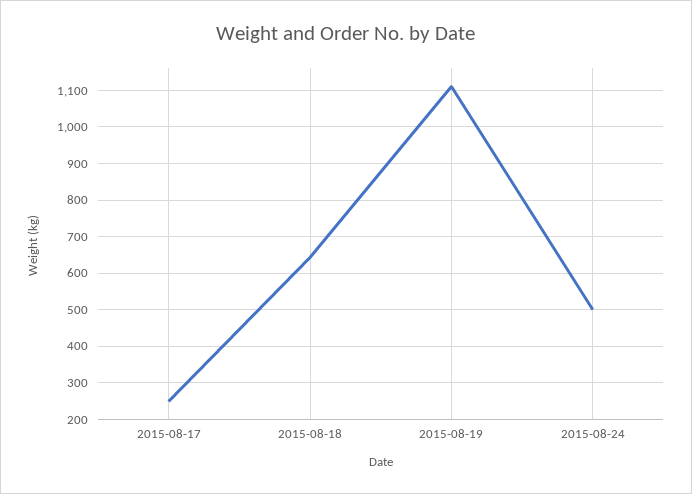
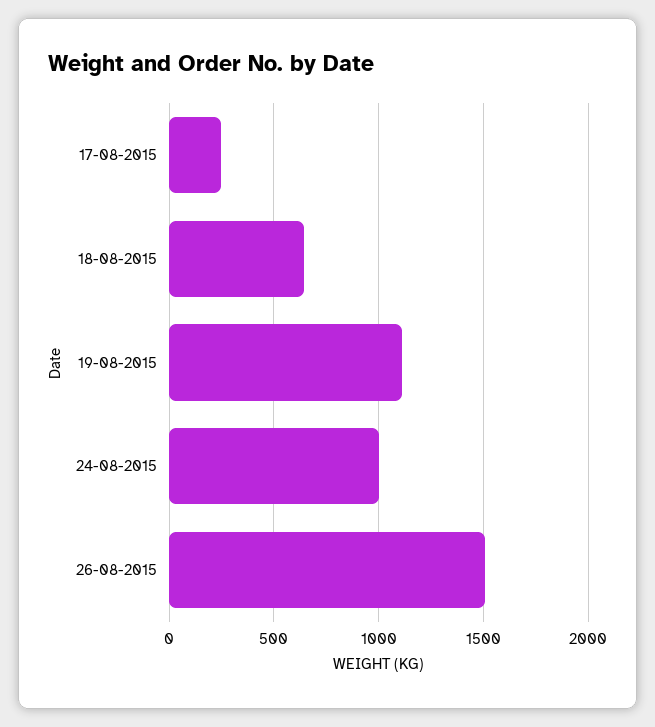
2015-08-24: 500 -> 1000
26-08-2015: none -> 1500

